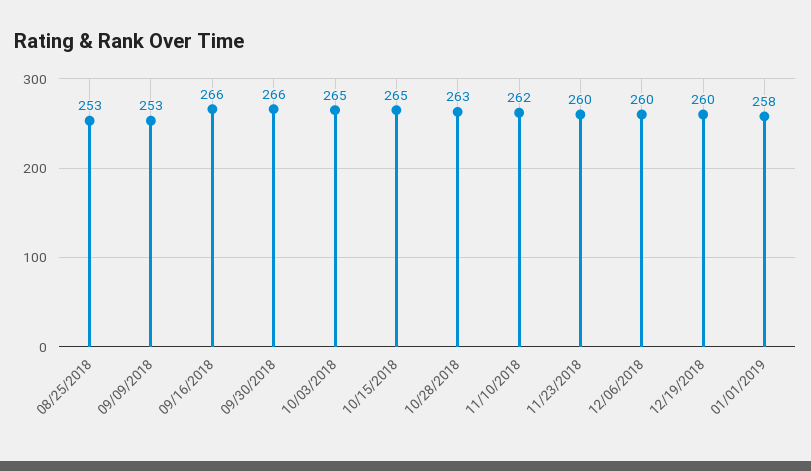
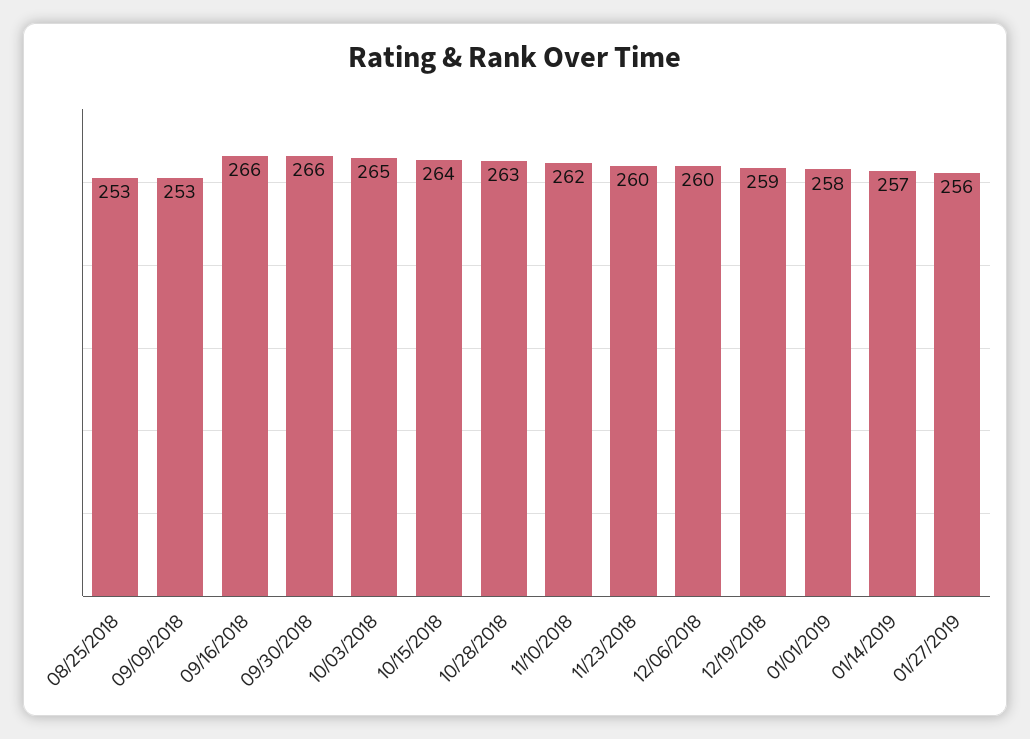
10/15/2018: 265 -> 264
12/19/2018: 260 -> 259
01/14/2019: none -> 257
01/27/2019: none -> 256

